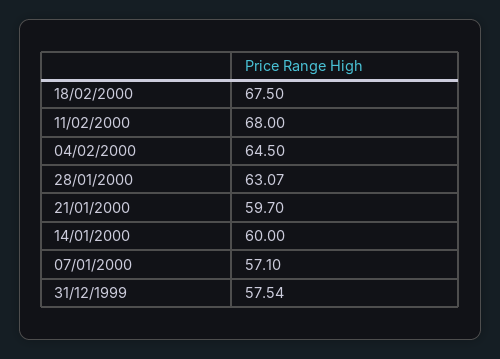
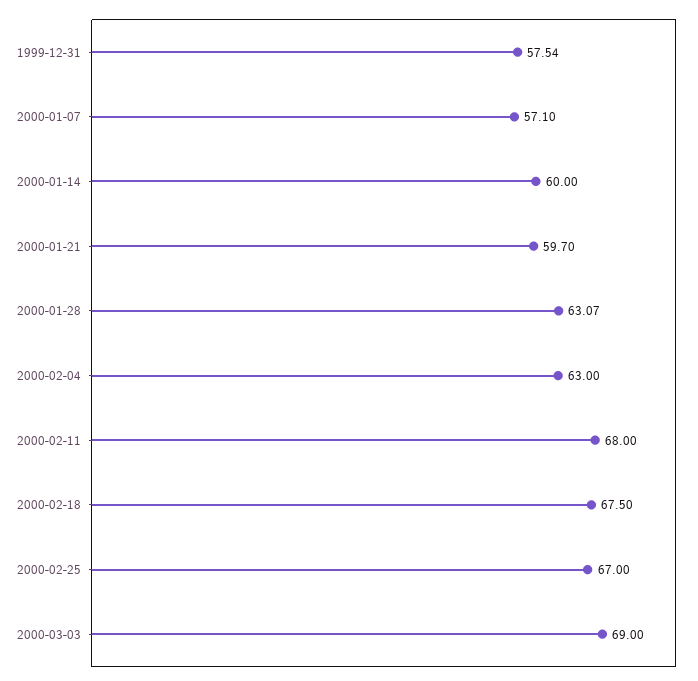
04/02/2000: 64.5 -> 63
2000-02-25: none -> 67
2000-03-03: none -> 69

